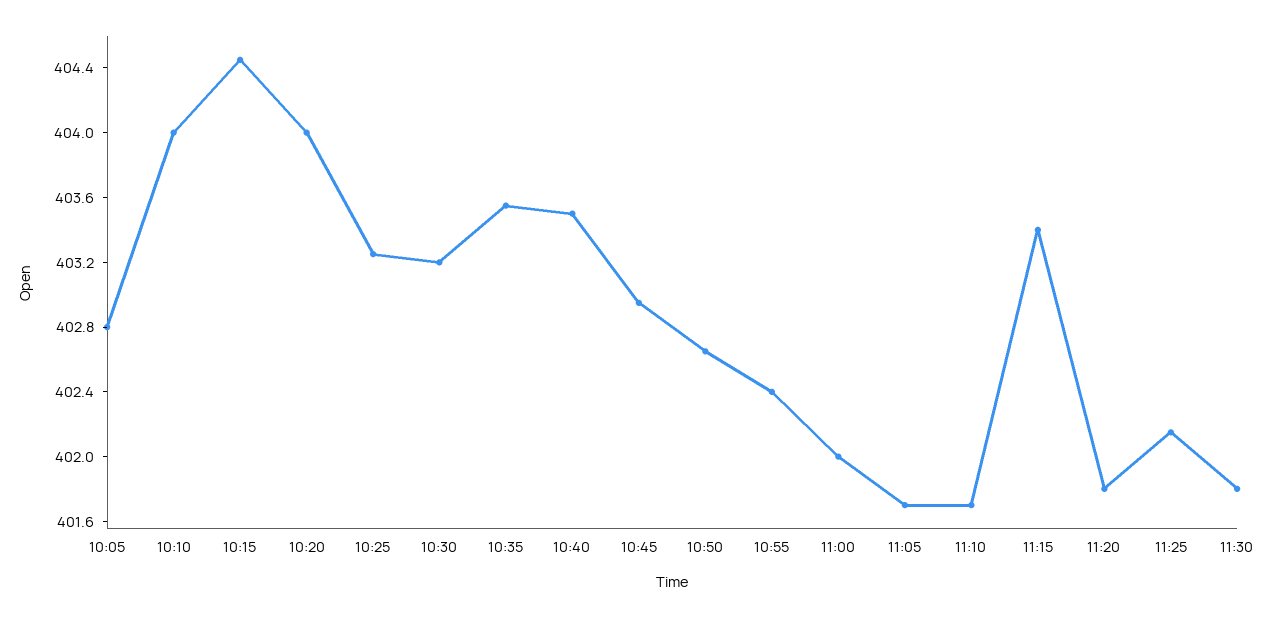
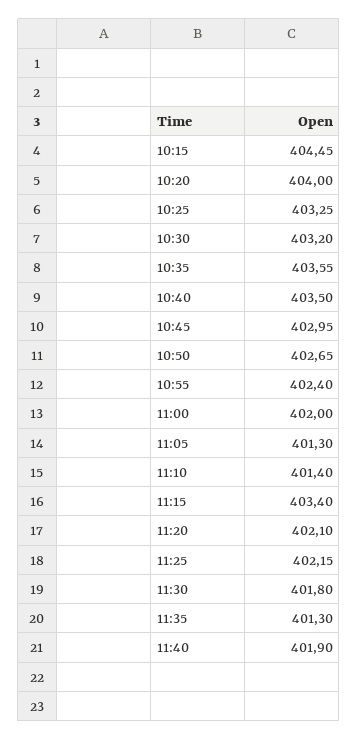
10:05: 402.8 -> none
10:10: 404 -> none
11:05: 401.7 -> 401.3
11:10: 401.7 -> 401.4
11:20: 401.8 -> 402.1
11:35: none -> 401.3
11:40: none -> 401.9

